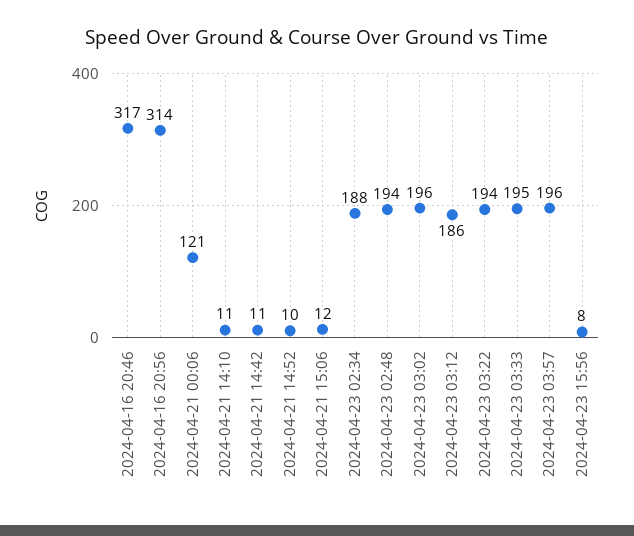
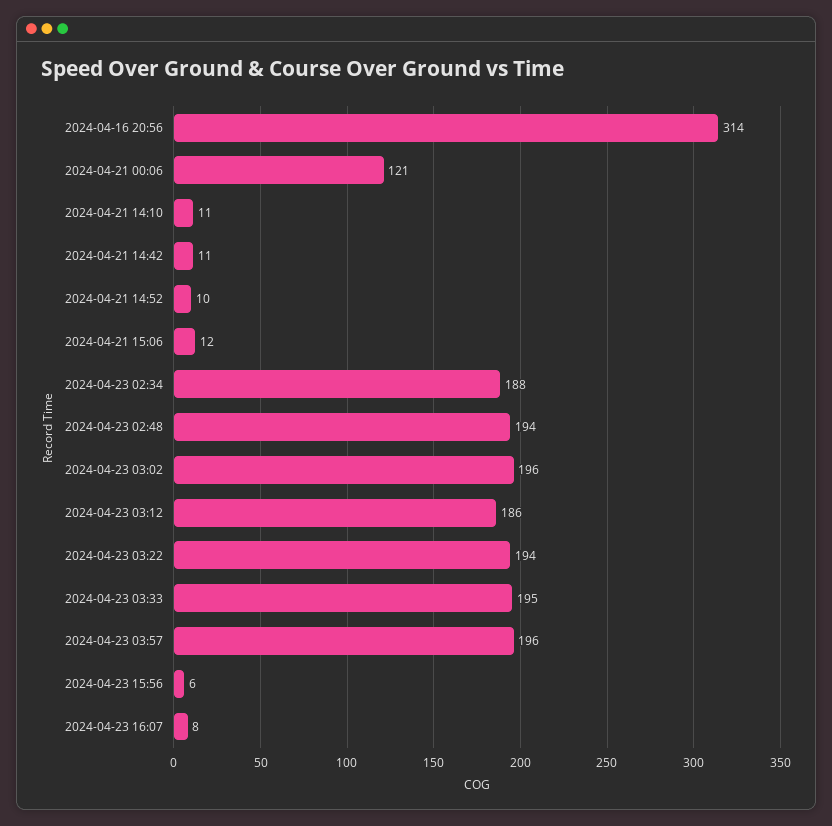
2024-04-16 20:46: 317 -> none
2024-04-23 15:56: 8 -> 6
2024-04-23 16:07: none -> 8

